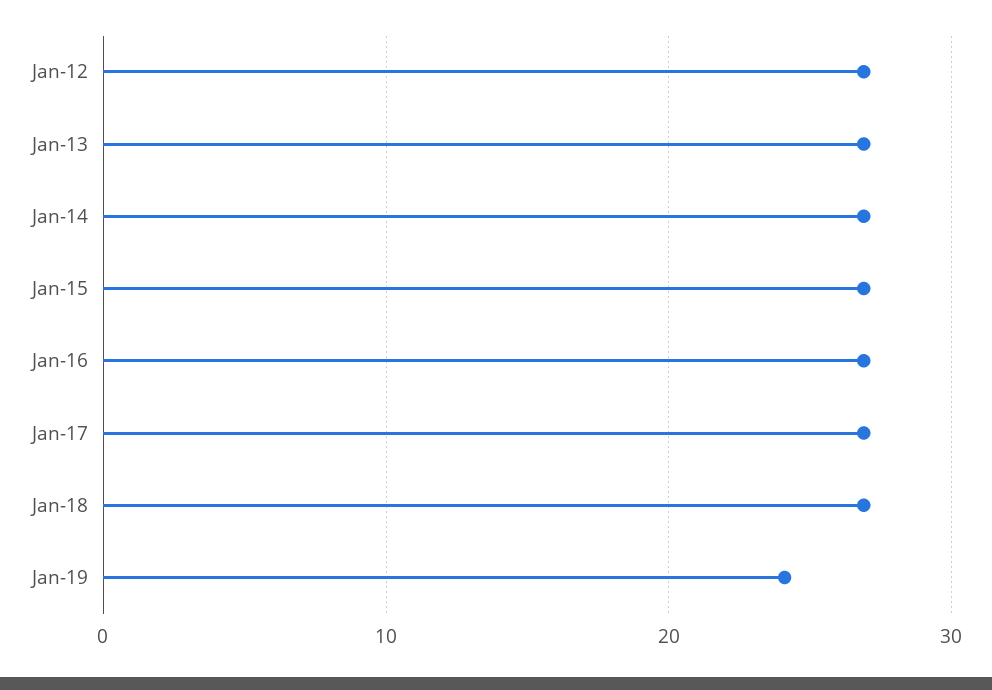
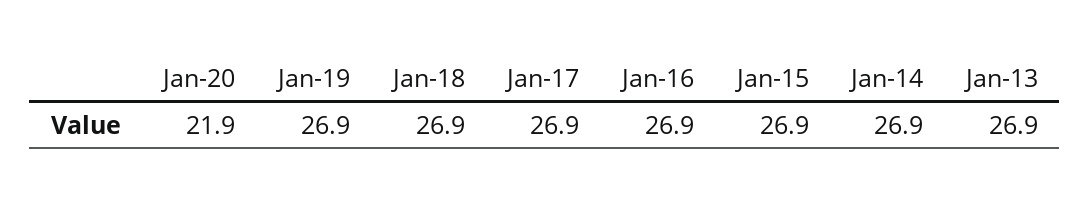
Jan-12: 27 -> none
Jan-19: 24 -> 26.9
Jan-20: none -> 21.9

